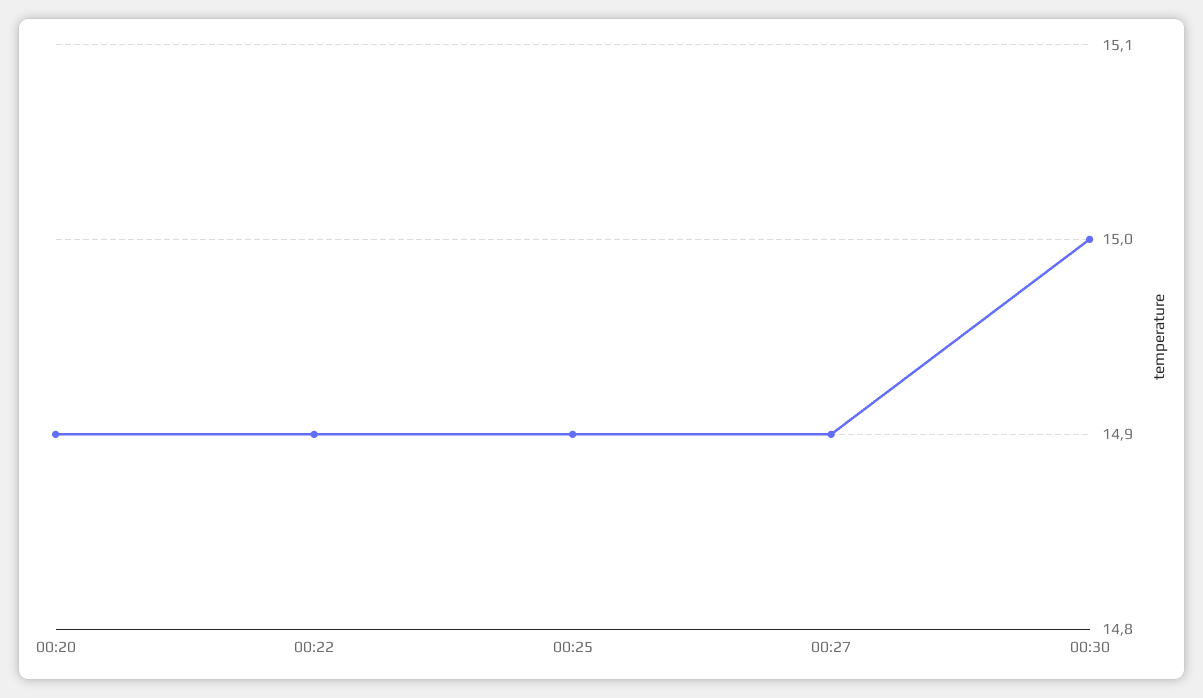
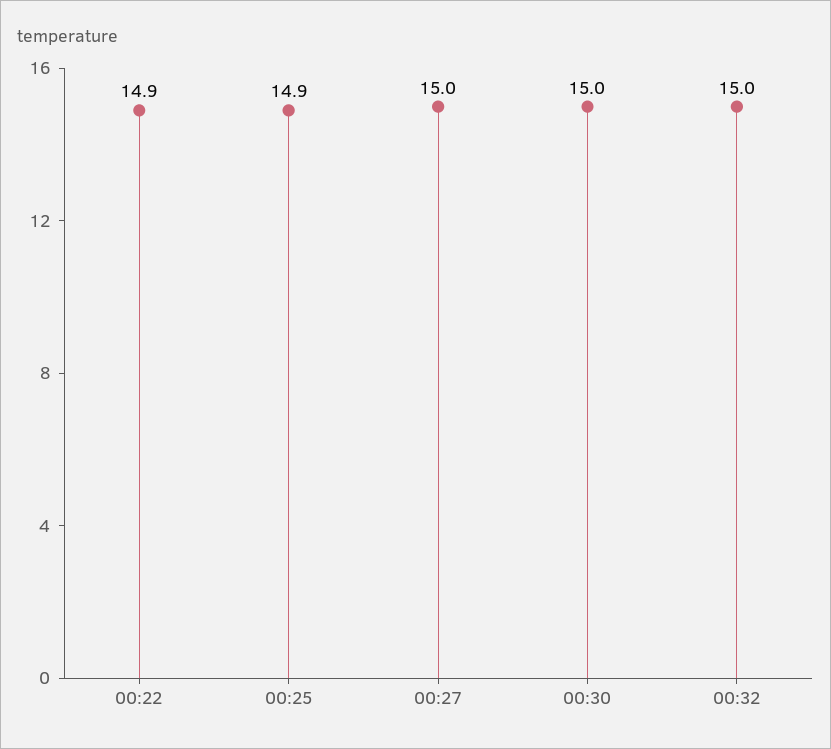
00:20: 14.9 -> none
00:27: 14.9 -> 15
00:32: none -> 15

